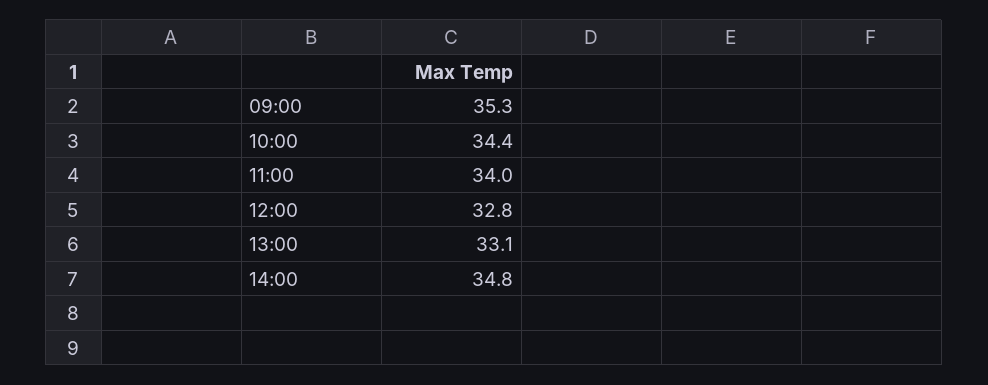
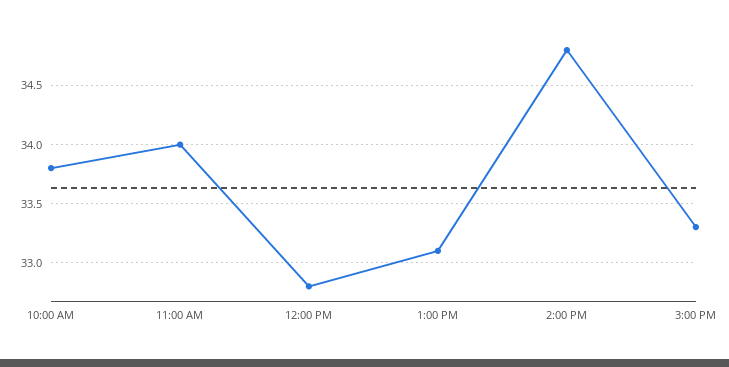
09:00: 35.3 -> none
10:00: 34.4 -> 33.8
3:00 PM: none -> 33.3

